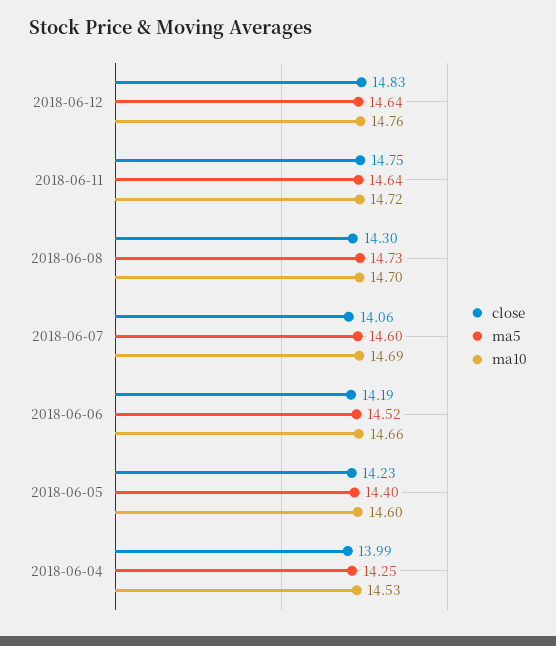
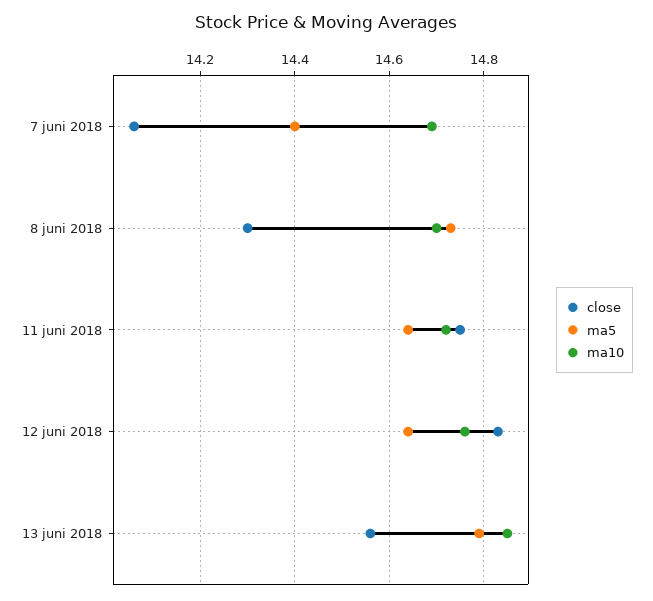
ma5, 2018-06-07: 14.6 -> 14.4
close, 2018-06-06: 14.19 -> none
ma5, 2018-06-06: 14.52 -> none
ma10, 2018-06-06: 14.66 -> none
close, 2018-06-05: 14.23 -> none
ma5, 2018-06-05: 14.4 -> none
ma10, 2018-06-05: 14.6 -> none
close, 2018-06-04: 13.99 -> none
ma5, 2018-06-04: 14.25 -> none
ma10, 2018-06-04: 14.53 -> none
close, 13 juni 2018: none -> 14.55
ma5, 13 juni 2018: none -> 14.8
ma10, 13 juni 2018: none -> 14.85

